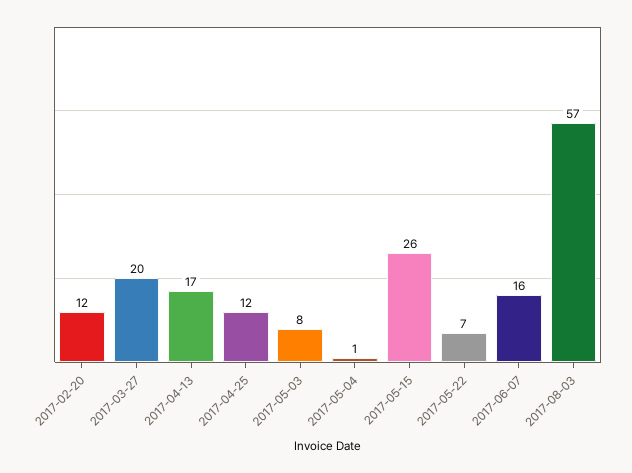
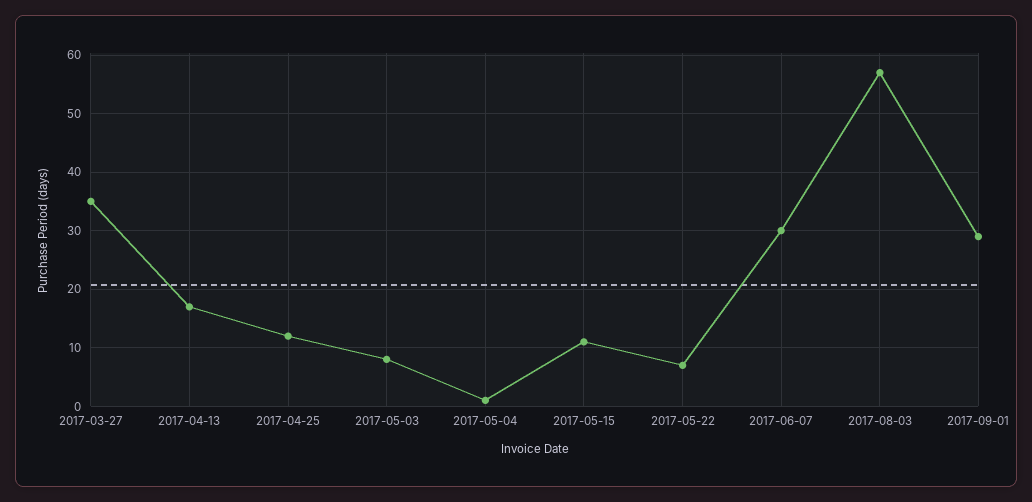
2017-02-20: 12 -> none
2017-03-27: 20 -> 35
2017-05-15: 26 -> 10
2017-06-07: 16 -> 30
2017-09-01: none -> 30

